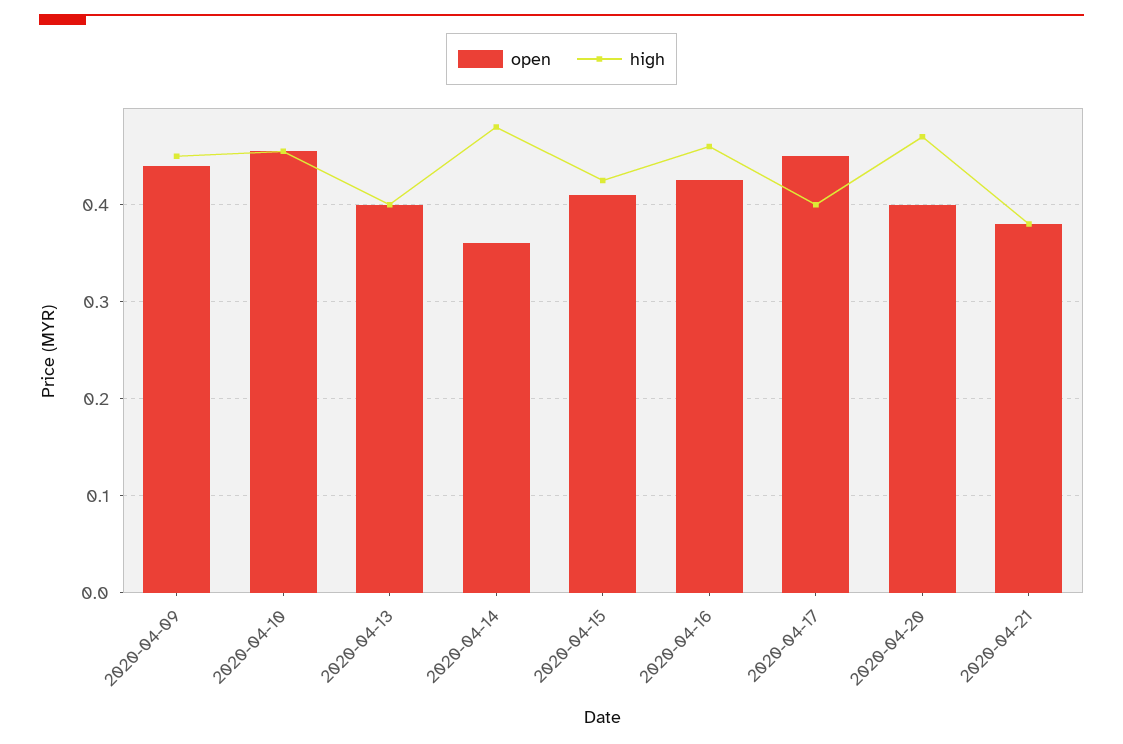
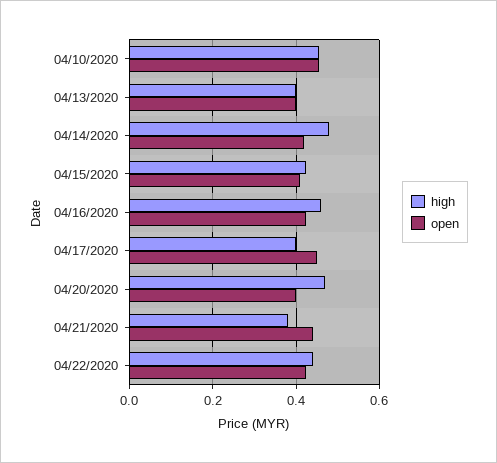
open, 2020-04-09: 0.44 -> none
high, 2020-04-09: 0.45 -> none
open, 2020-04-14: 0.36 -> 0.42
open, 2020-04-21: 0.38 -> 0.44
high, 04/22/2020: none -> 0.44
open, 04/22/2020: none -> 0.42

